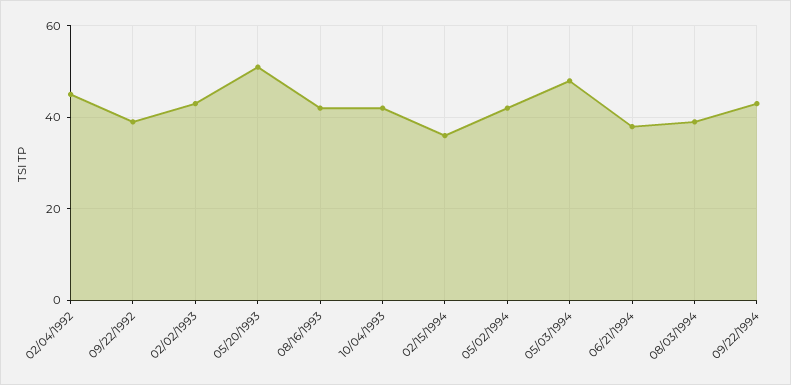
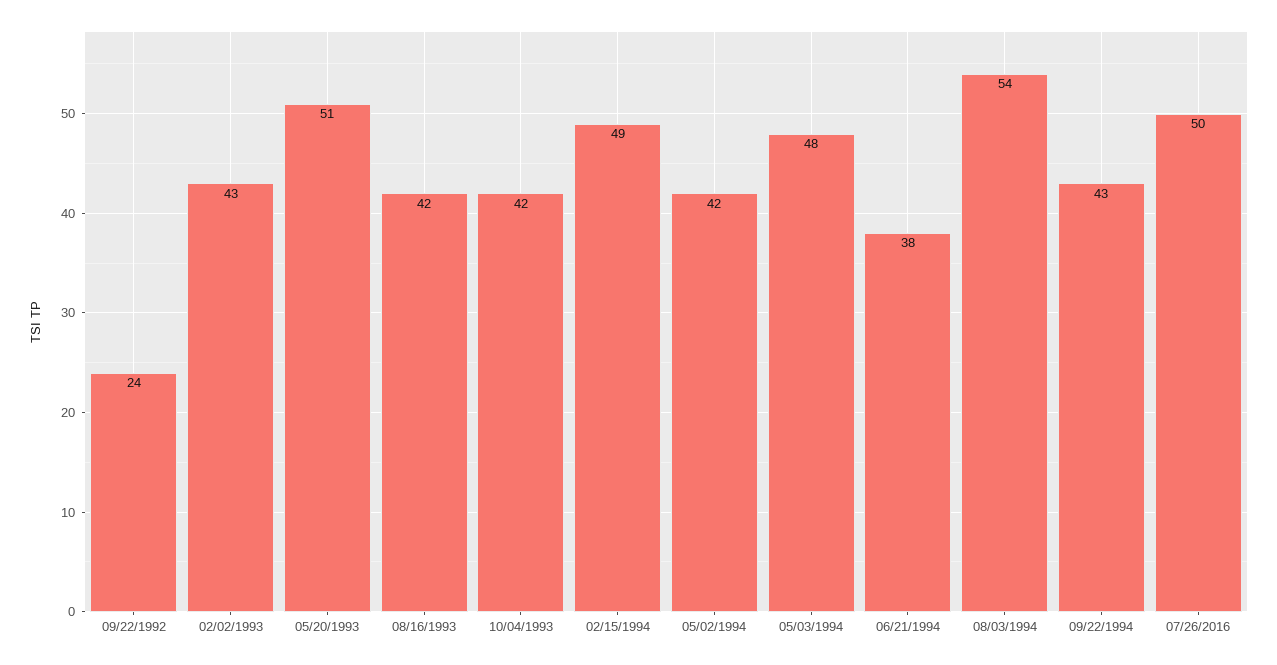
02/04/1992: 45 -> none
09/22/1992: 40 -> 24
02/15/1994: 35 -> 49
08/03/1994: 40 -> 54
07/26/2016: none -> 50

